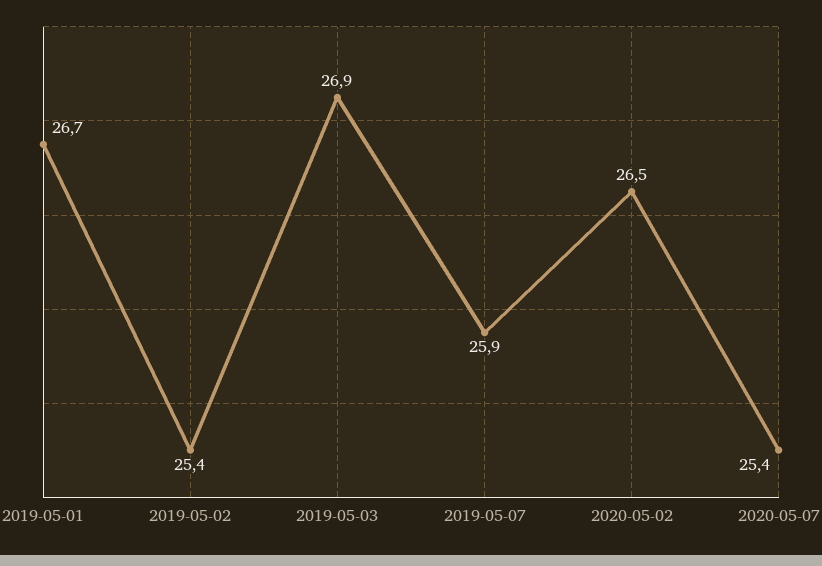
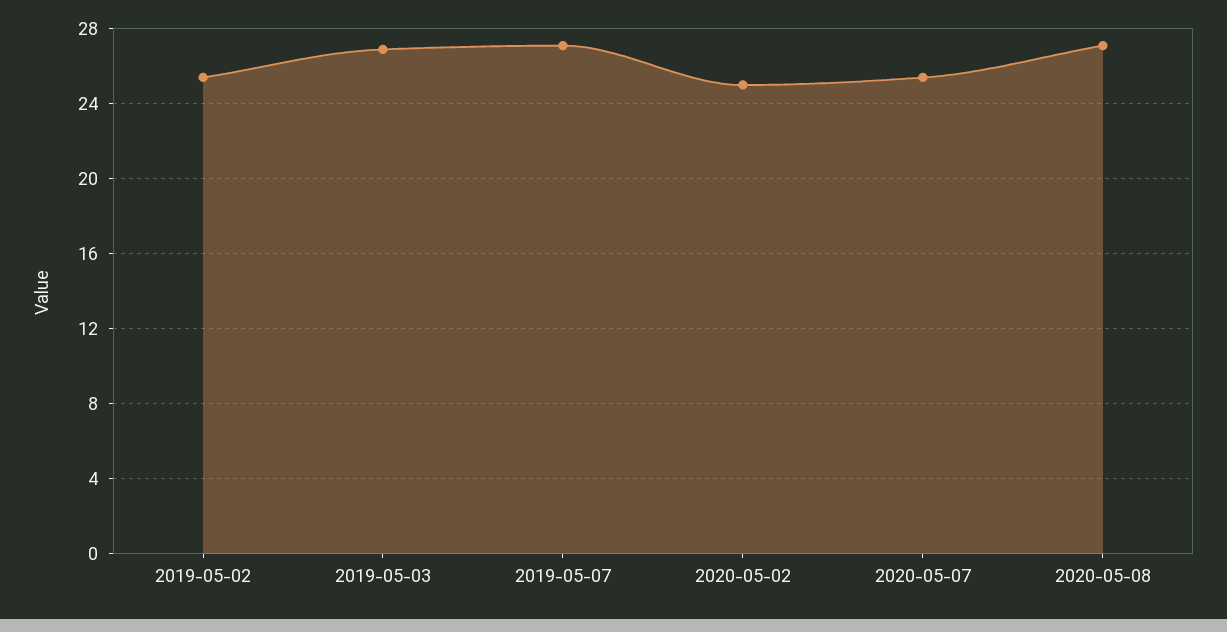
2019-05-01: 26.7 -> none
2019-05-07: 25.9 -> 27
2020-05-02: 26.5 -> 25
2020-05-08: none -> 27

